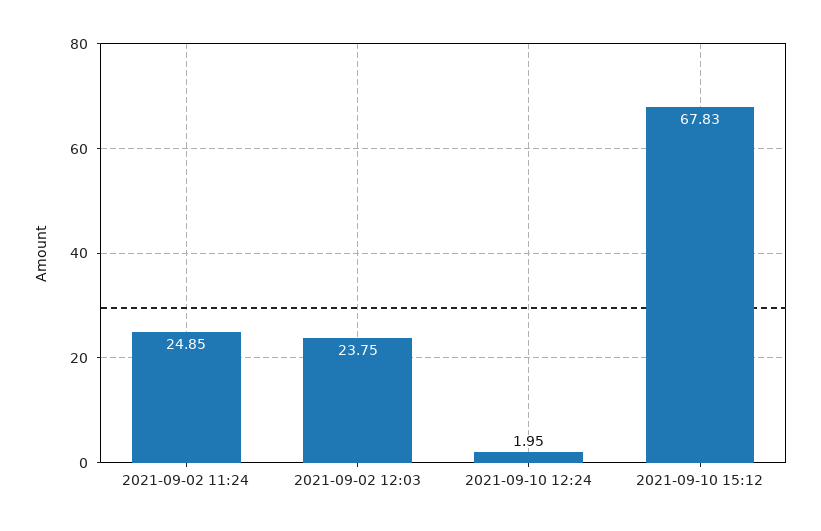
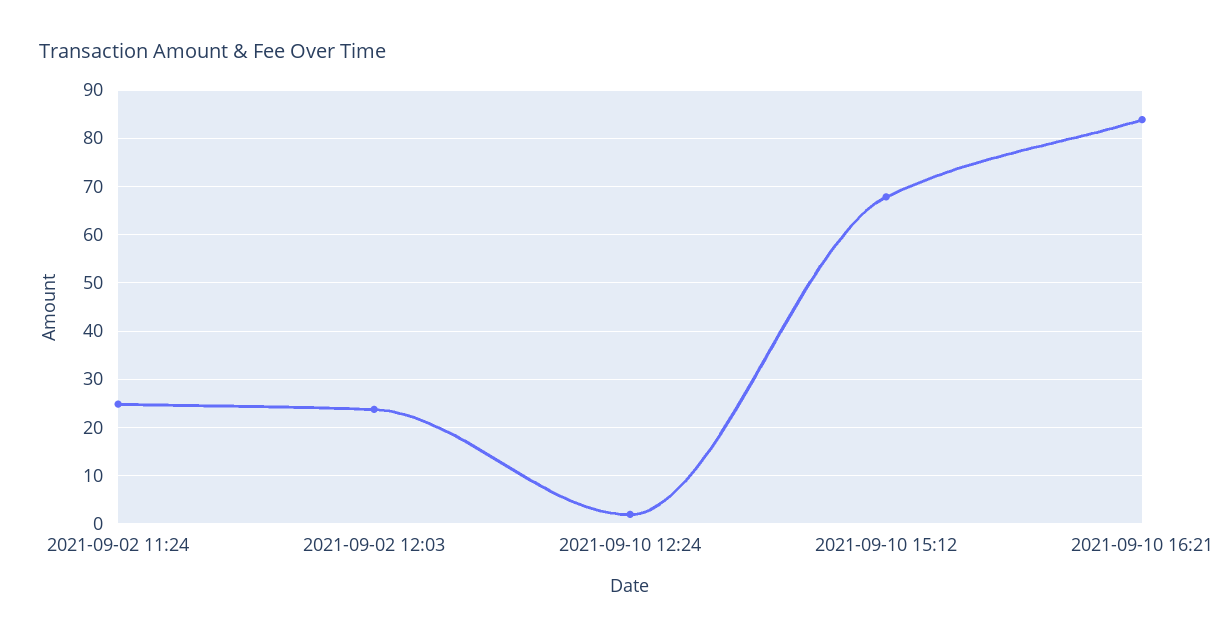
2021-09-10 16:21: none -> 84

